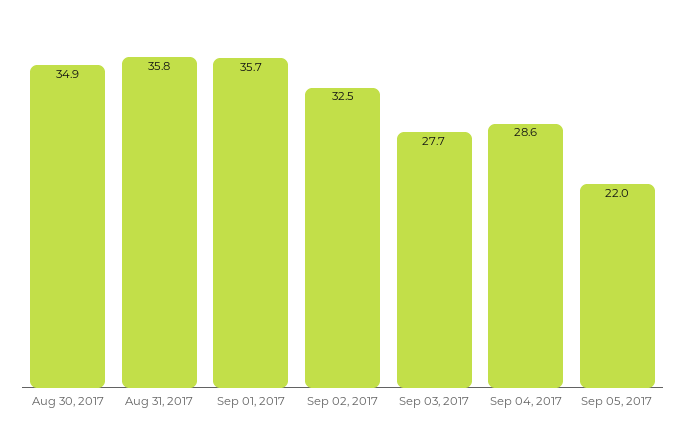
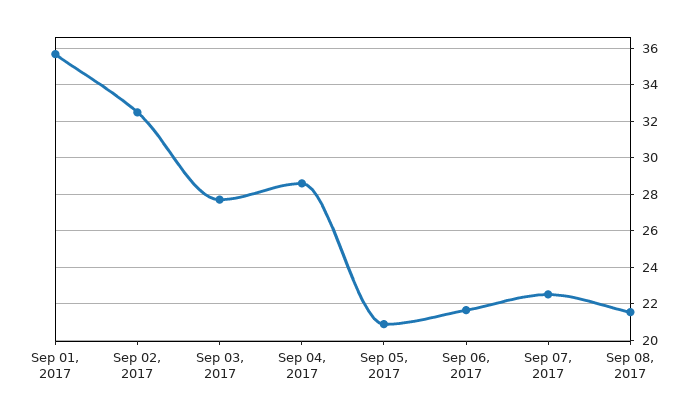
Aug 30, 2017: 34.9 -> none
Aug 31, 2017: 35.8 -> none
Sep 05, 2017: 22 -> 21
Sep 06, 2017: none -> 21.5
Sep 07, 2017: none -> 22.5
Sep 08, 2017: none -> 21.5

